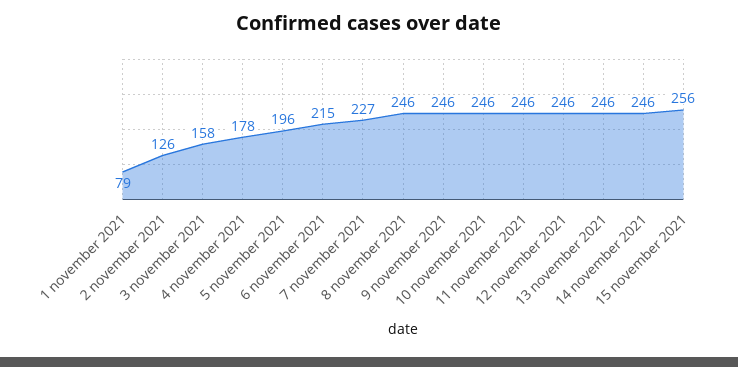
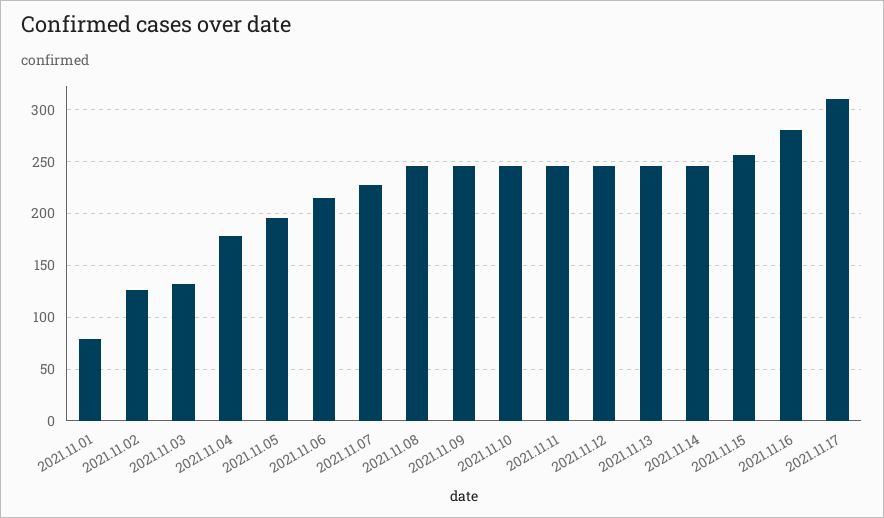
3 november 2021: 158 -> 130
2021.11.16: none -> 280
2021.11.17: none -> 310

